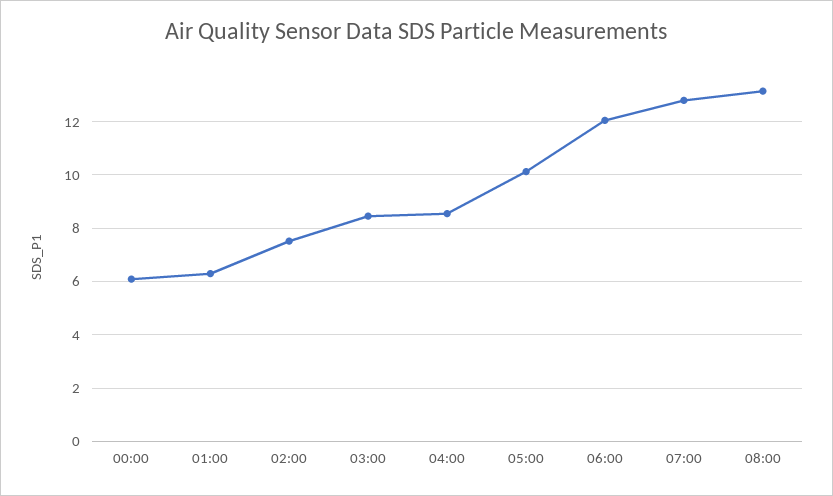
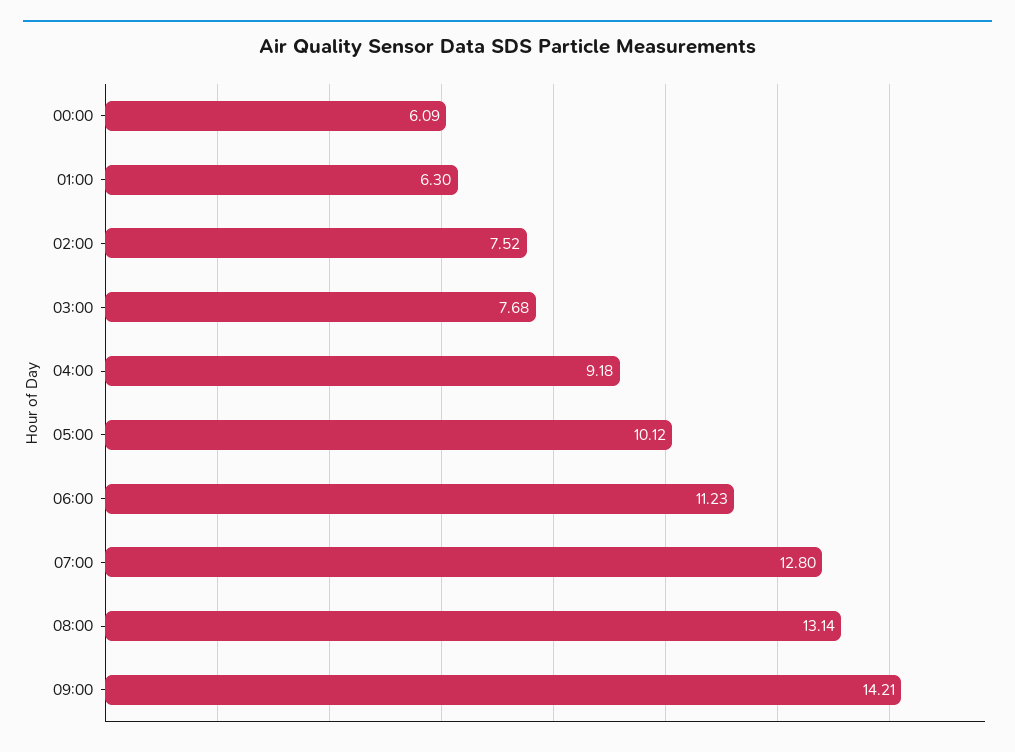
03:00: 8.5 -> 7.68
04:00: 8.5 -> 9.18
06:00: 12 -> 11.23
09:00: none -> 14.21

